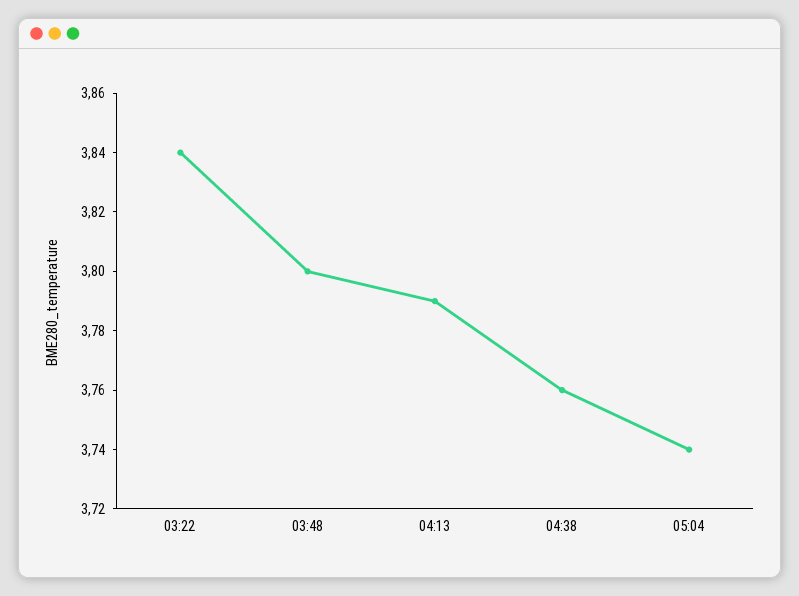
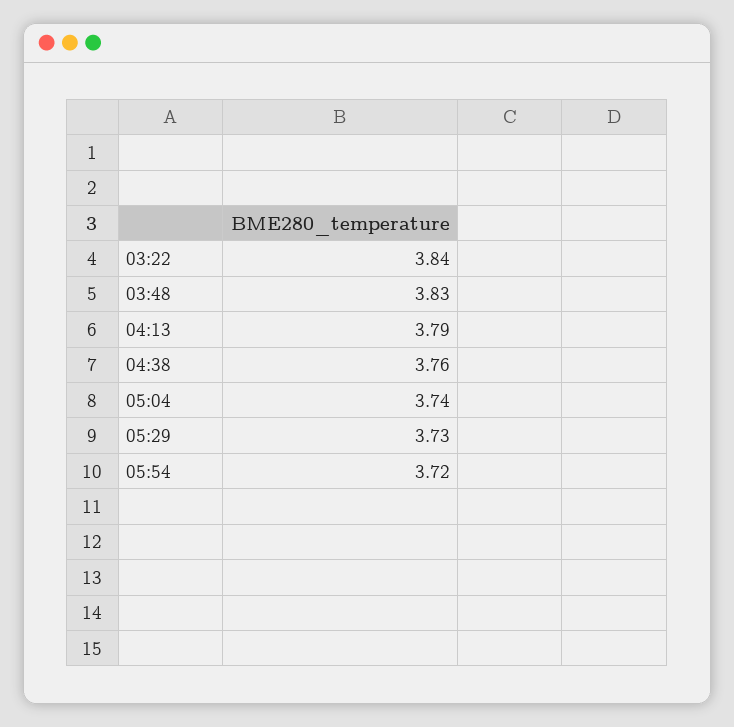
03:48: 3.8 -> 3.83
05:29: none -> 3.73
05:54: none -> 3.72

